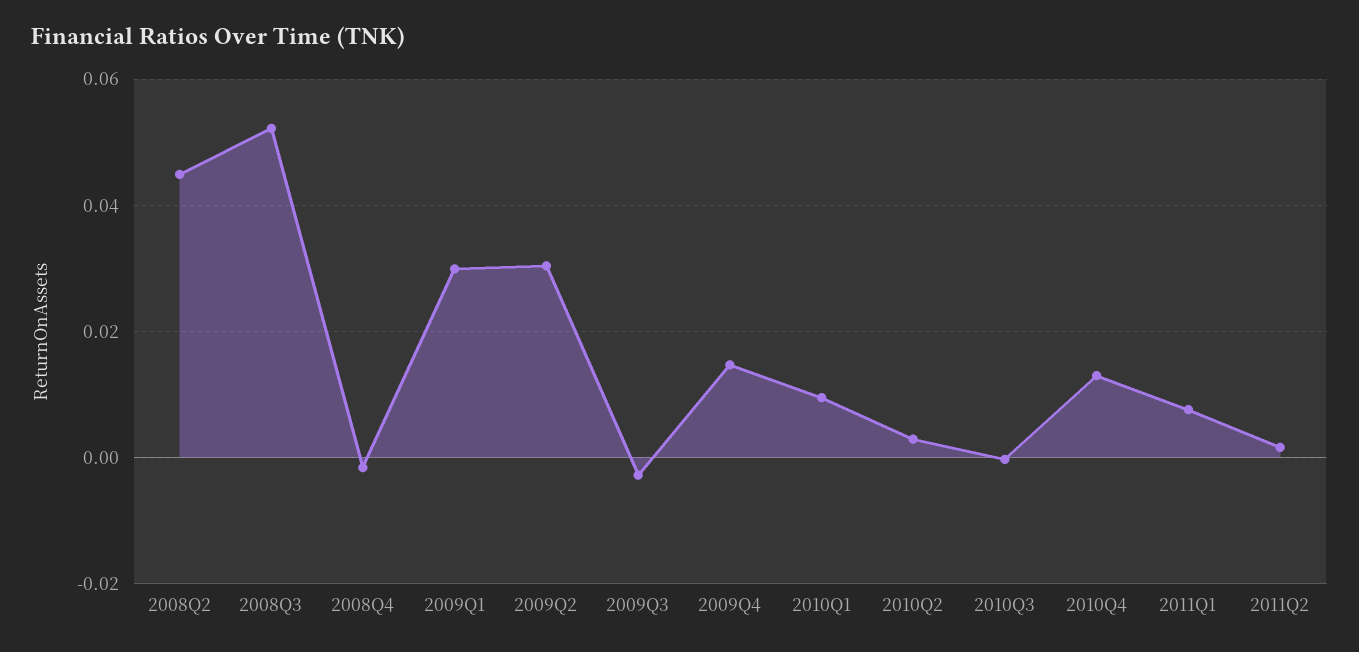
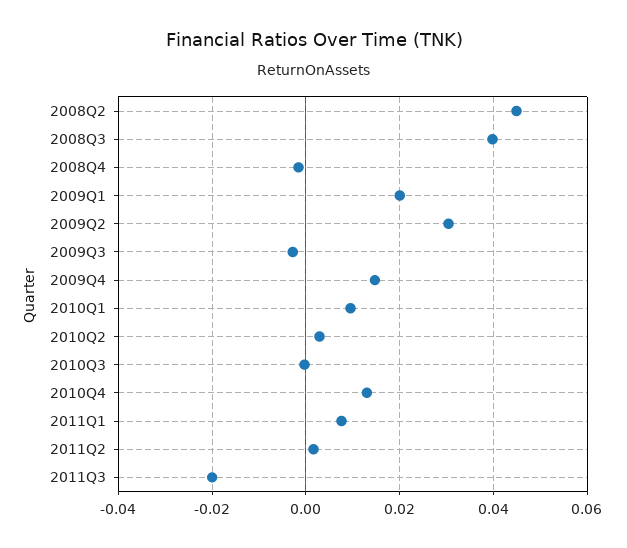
2008Q3: 0.052 -> 0.04
2009Q1: 0.03 -> 0.02
2011Q3: none -> -0.02

